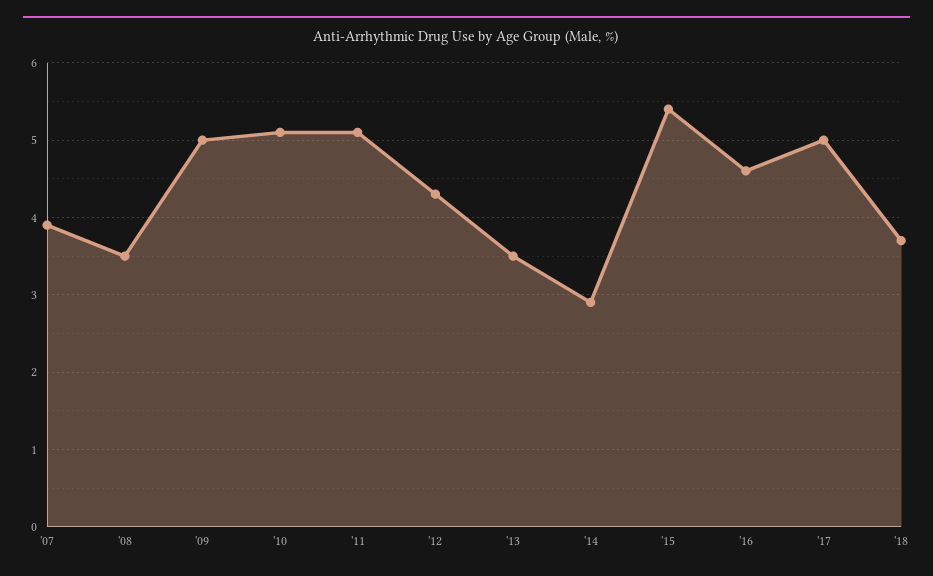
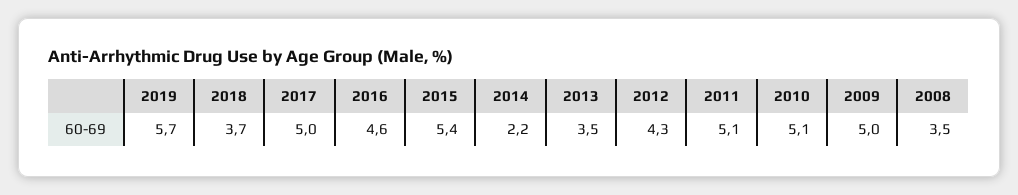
'07: 3.9 -> none
'14: 2.9 -> 2.2
2019: none -> 5.7

